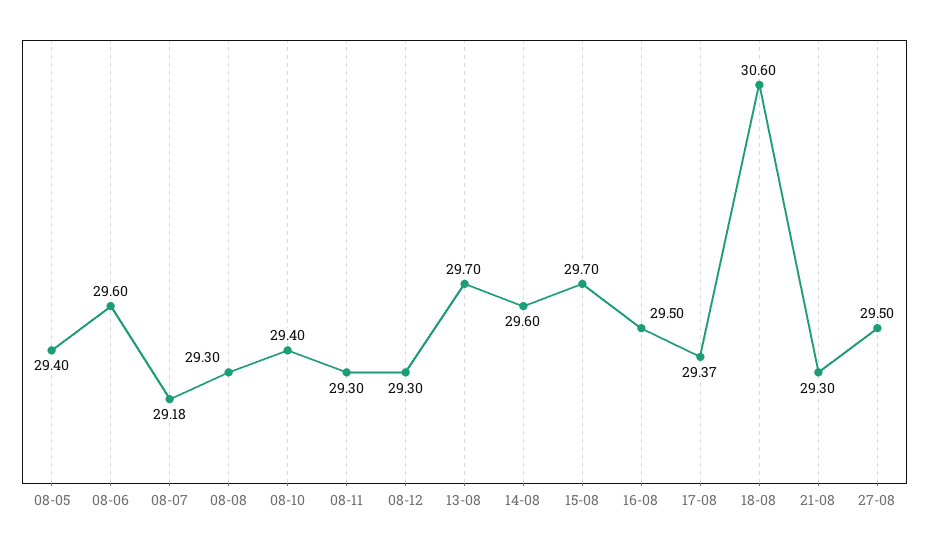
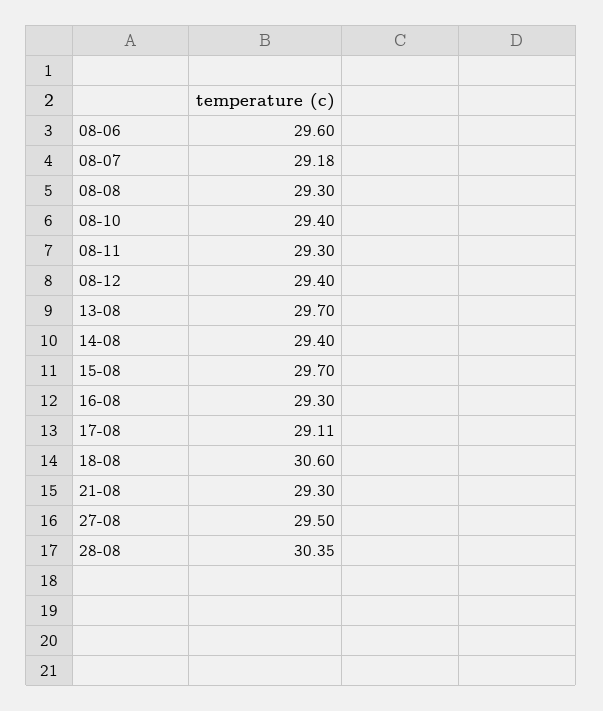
08-05: 29.4 -> none
08-12: 29.3 -> 29.4
14-08: 29.6 -> 29.4
16-08: 29.5 -> 29.3
17-08: 29.37 -> 29.11
28-08: none -> 30.35

